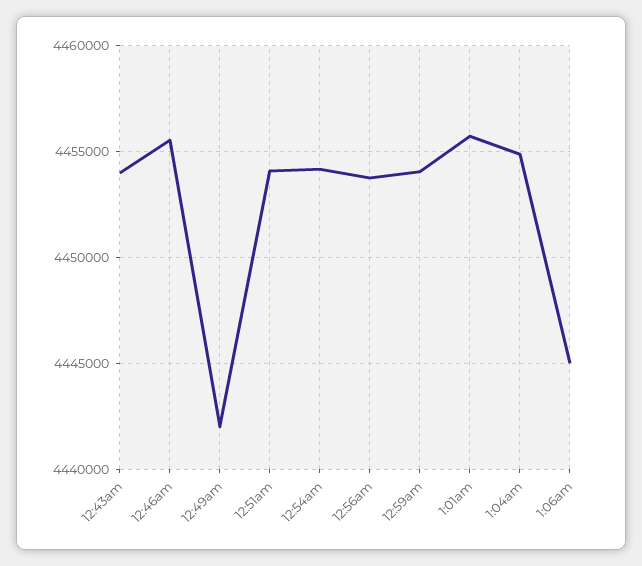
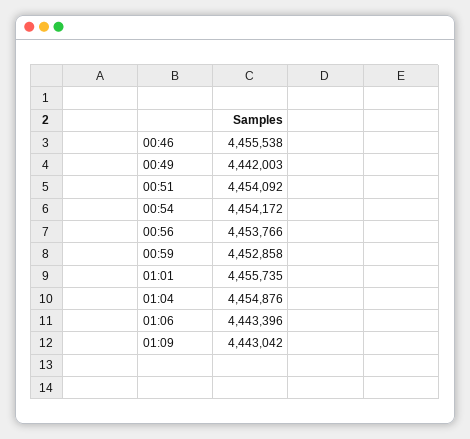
12:43am: 4454000 -> none
12:59am: 4454000 -> 4452858
1:06am: 4445000 -> 4443396
01:09: none -> 4443042

